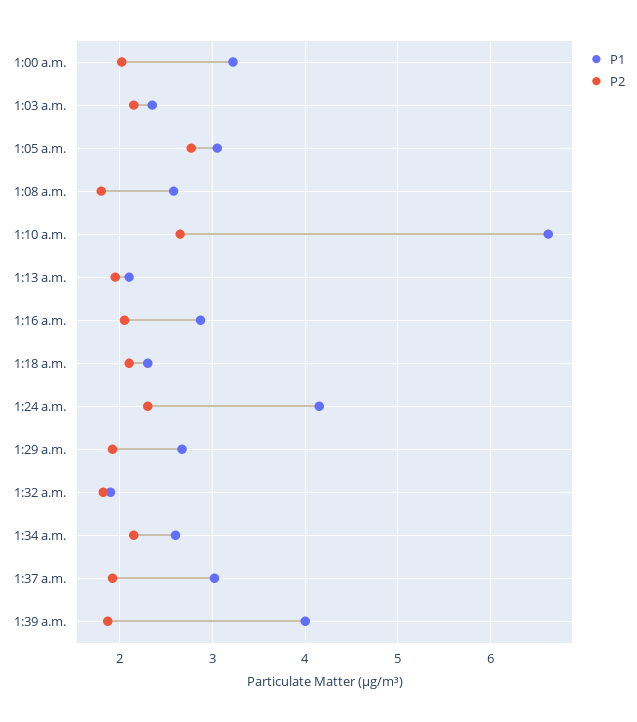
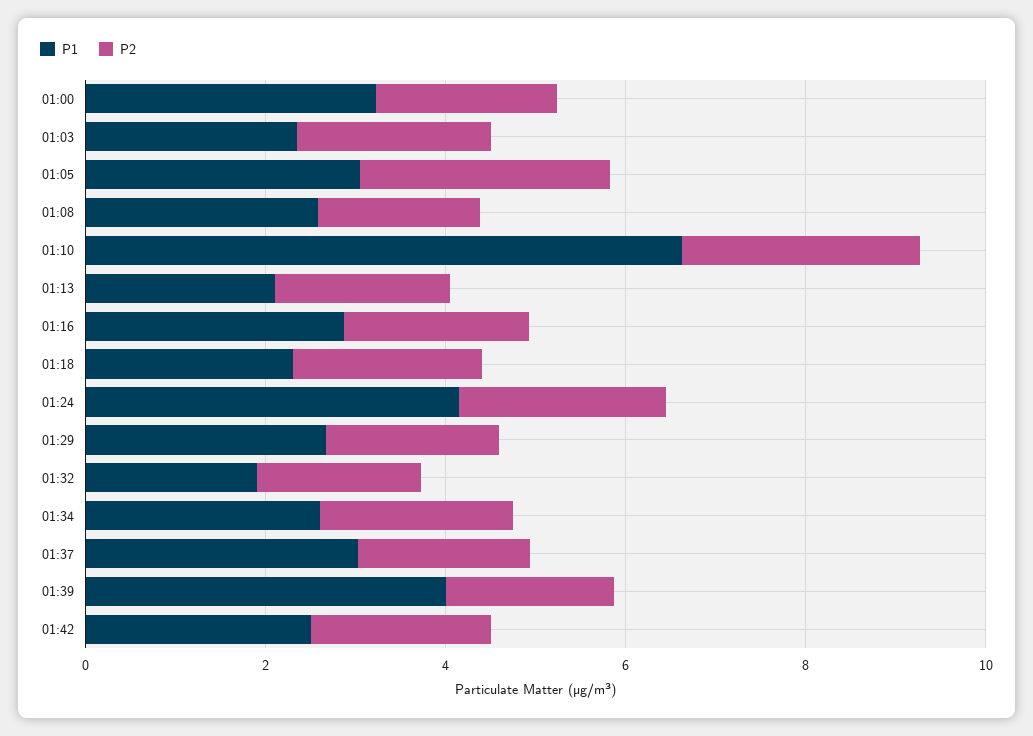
P1, 01:42: none -> 2.5
P2, 01:42: none -> 2

